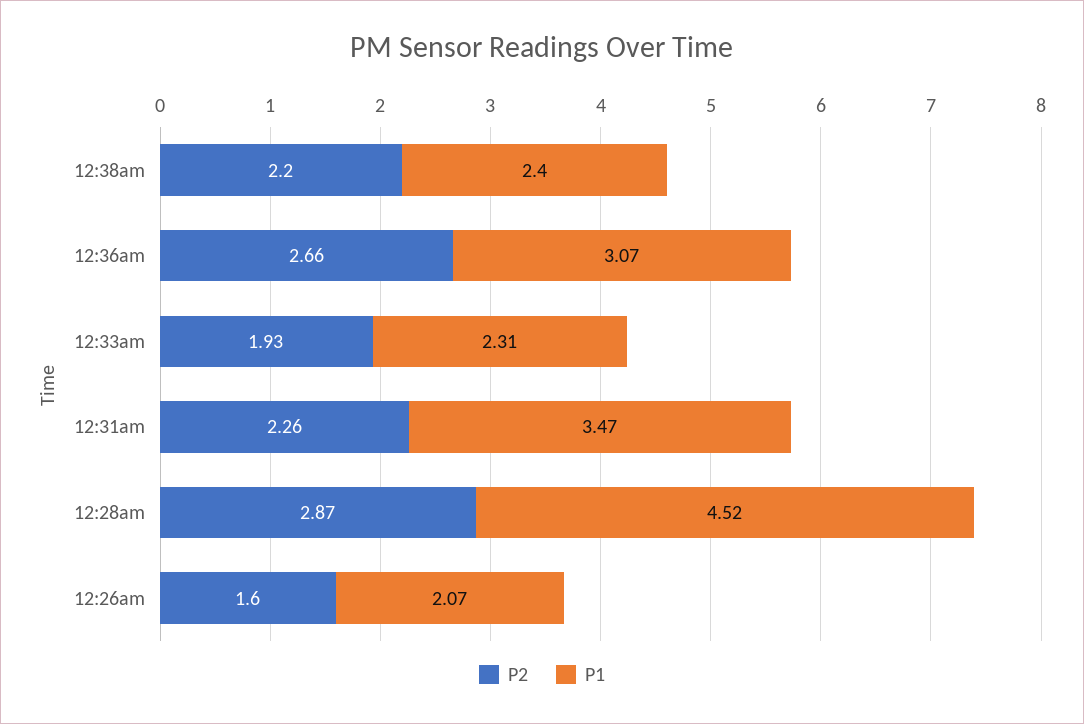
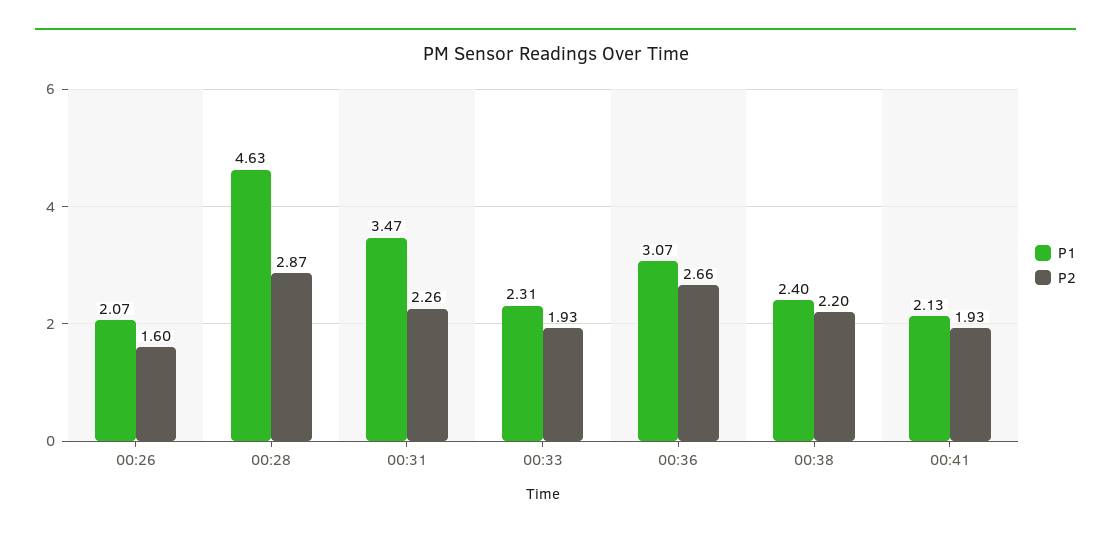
P1, 12:28am: 4.52 -> 4.63
P1, 00:41: none -> 2.13
P2, 00:41: none -> 1.93

